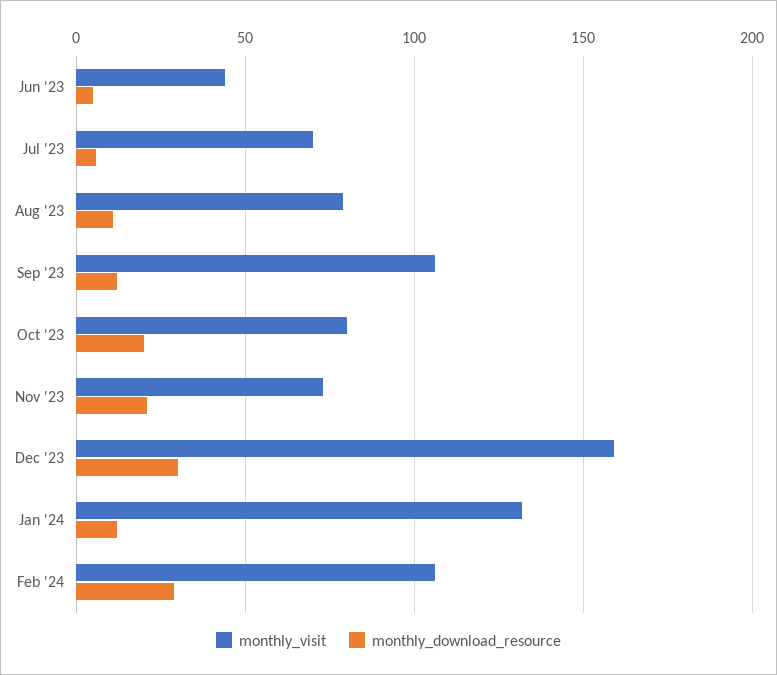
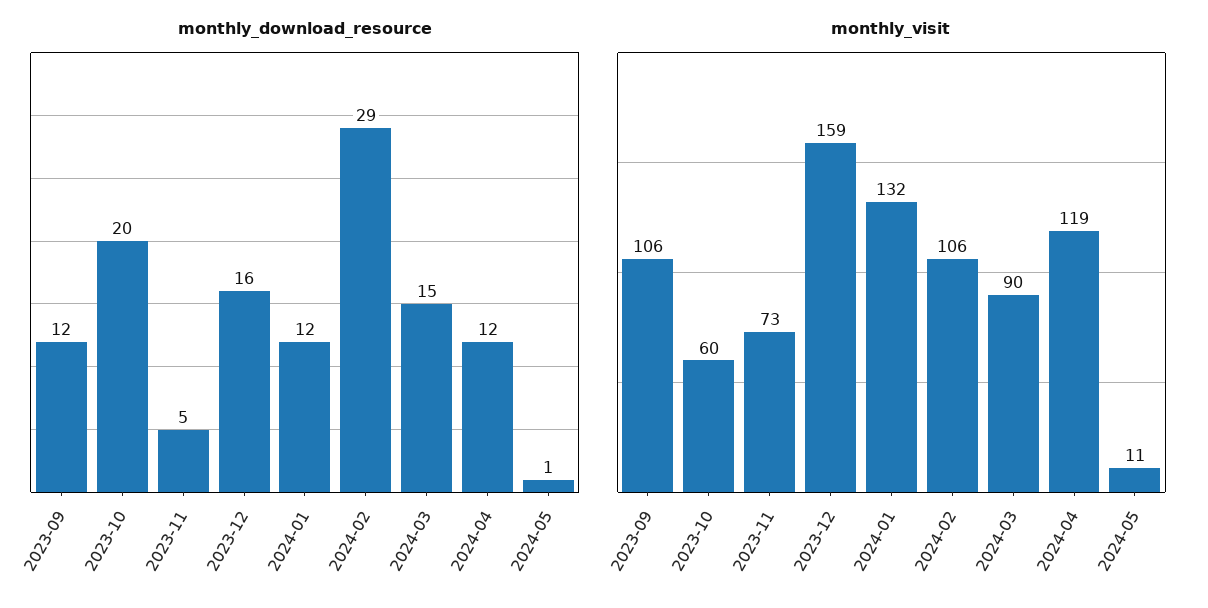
monthly_visit, Jun '23: 45 -> none
monthly_download_resource, Jun '23: 5 -> none
monthly_visit, Jul '23: 70 -> none
monthly_download_resource, Jul '23: 5 -> none
monthly_visit, Aug '23: 80 -> none
monthly_download_resource, Aug '23: 10 -> none
monthly_visit, Oct '23: 80 -> 60
monthly_download_resource, Nov '23: 20 -> 5
monthly_download_resource, Dec '23: 30 -> 16
monthly_download_resource, 2024-03: none -> 15
monthly_download_resource, 2024-04: none -> 12
monthly_download_resource, 2024-05: none -> 1
monthly_visit, 2024-03: none -> 90
monthly_visit, 2024-04: none -> 119
monthly_visit, 2024-05: none -> 11

